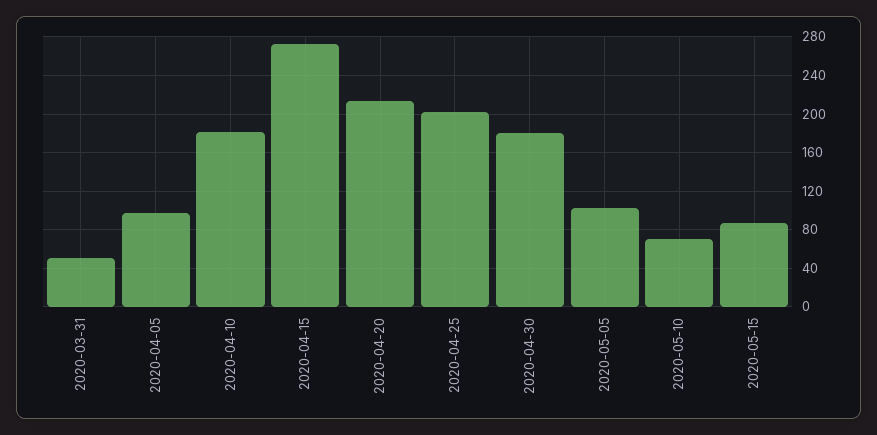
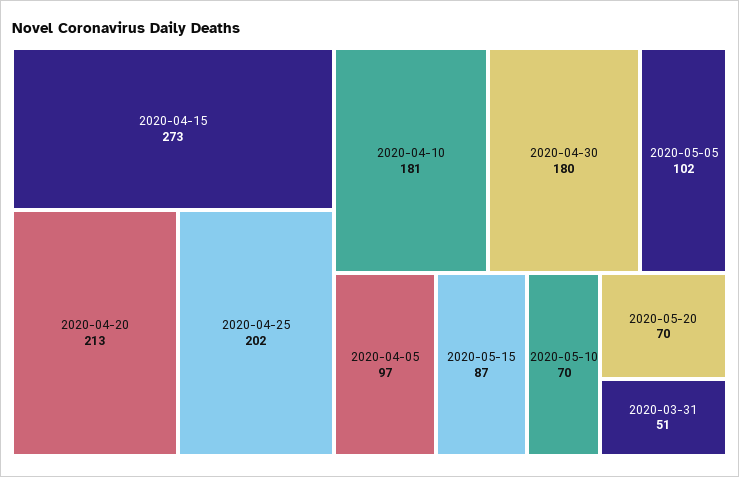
2020-05-20: none -> 70

